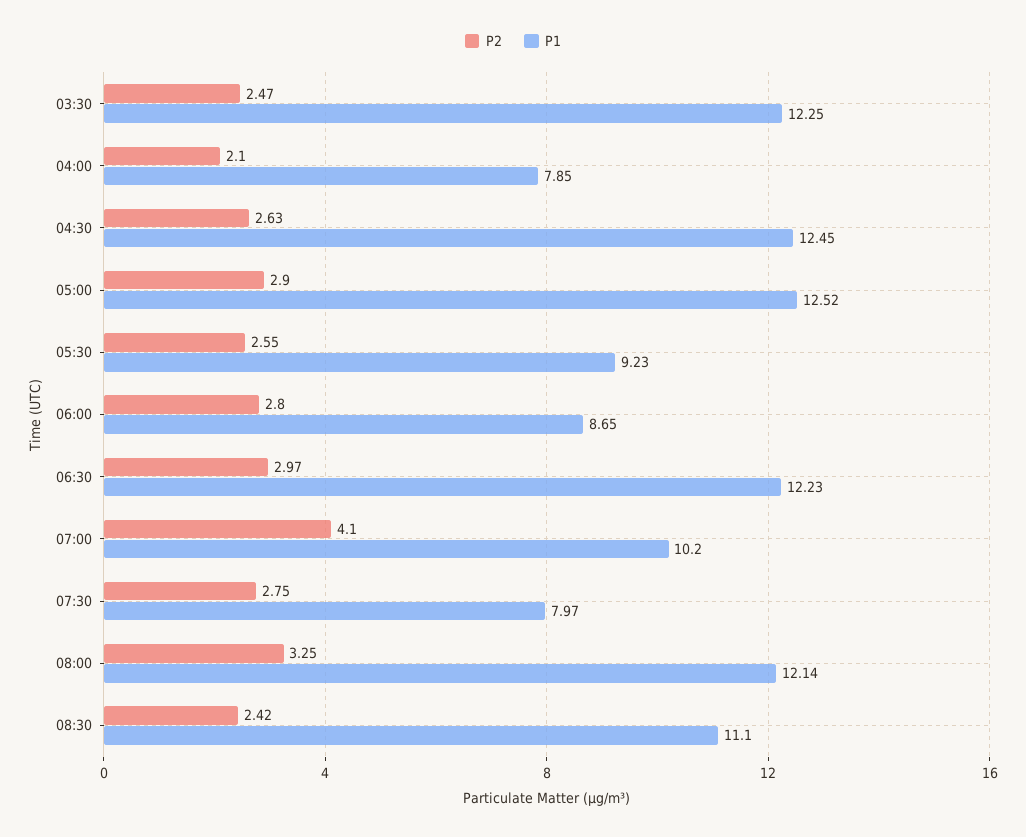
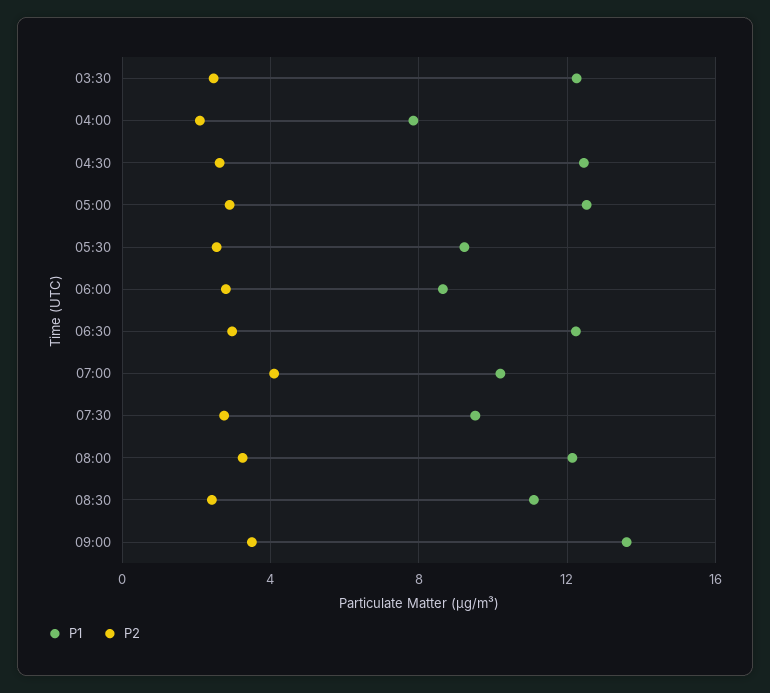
P1, 07:30: 7.97 -> 9.5
P1, 09:00: none -> 13.5
P2, 09:00: none -> 3.5

